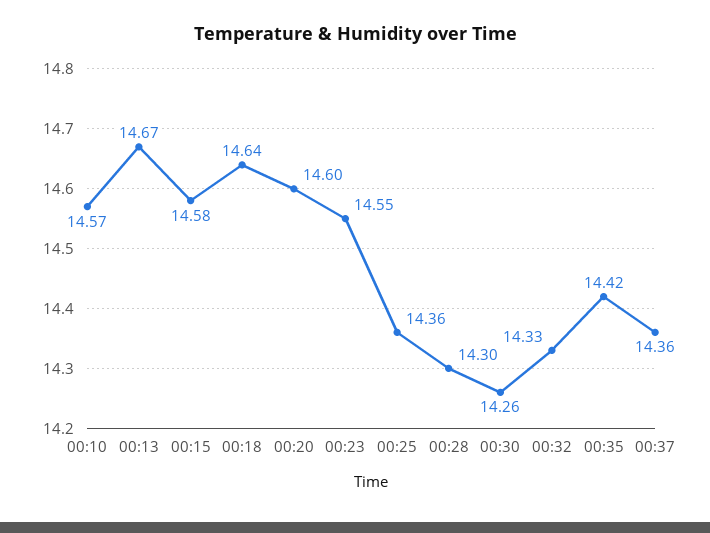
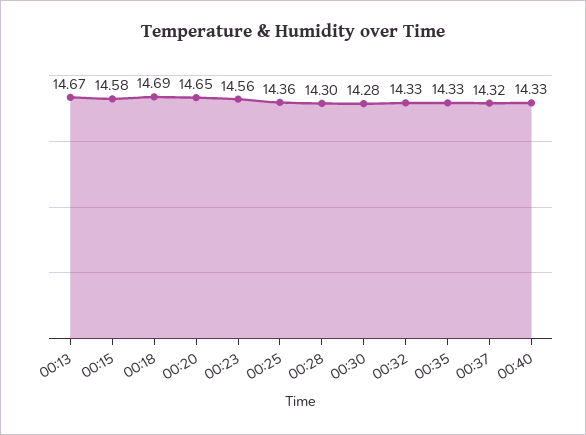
00:10: 14.57 -> none
00:18: 14.64 -> 14.69
00:20: 14.6 -> 14.65
00:23: 14.55 -> 14.56
00:30: 14.26 -> 14.28
00:35: 14.42 -> 14.33
00:37: 14.36 -> 14.32
00:40: none -> 14.33

